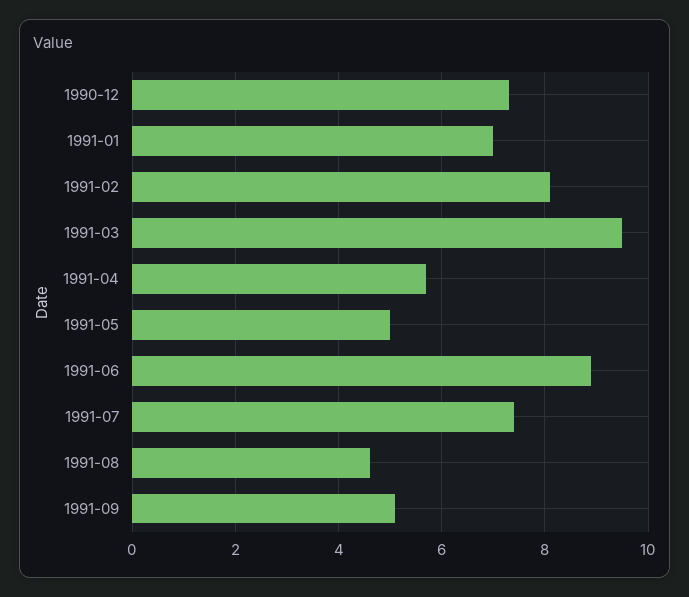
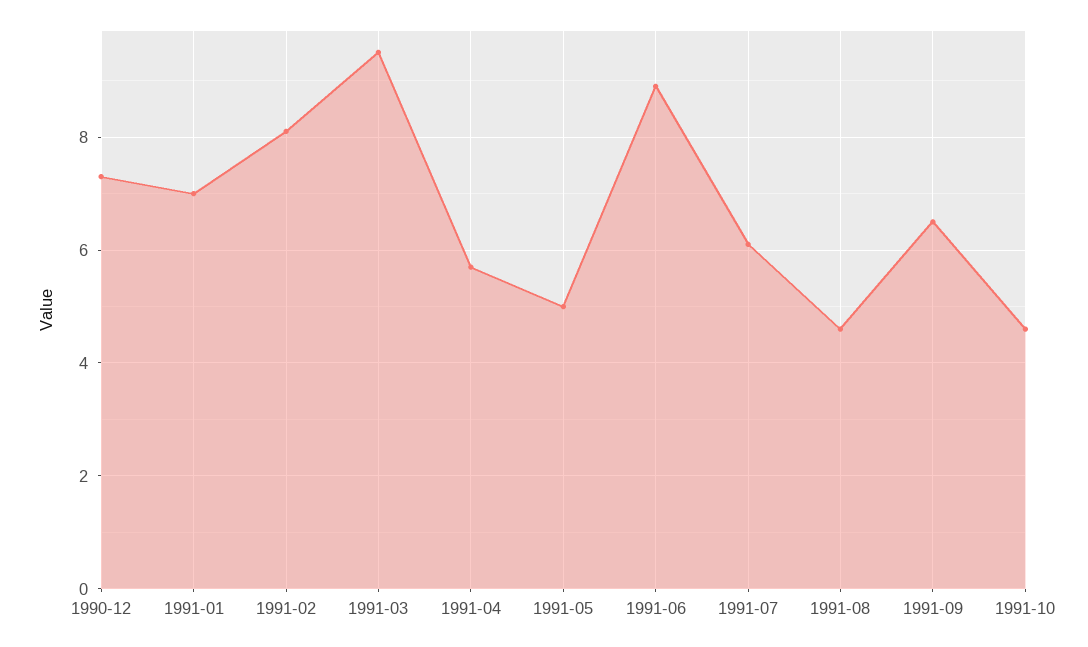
1991-07: 7.5 -> 6
1991-09: 5 -> 6.5
1991-10: none -> 4.5

